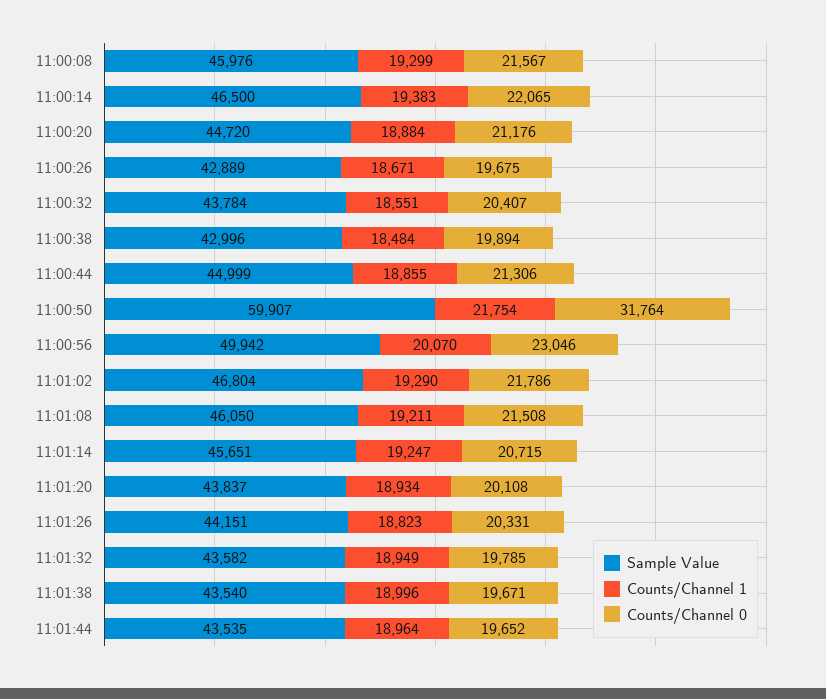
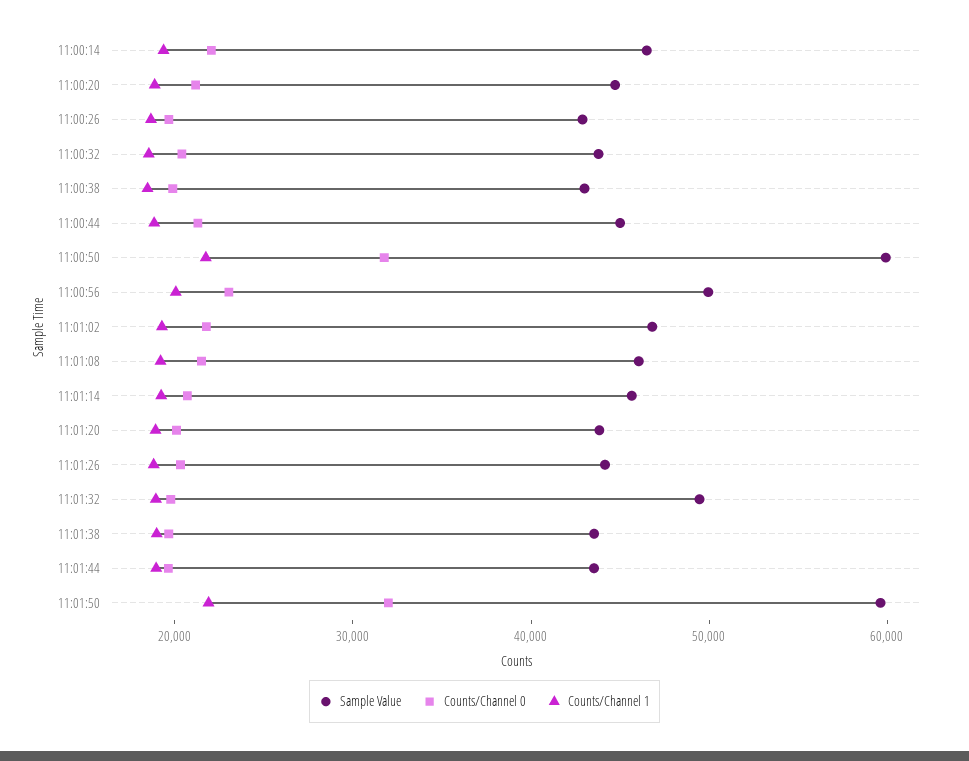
Sample Value, 11:00:08: 45976 -> none
Counts/Channel 1, 11:00:08: 19299 -> none
Counts/Channel 0, 11:00:08: 21567 -> none
Sample Value, 11:01:32: 43582 -> 50000
Sample Value, 11:01:50: none -> 60000
Counts/Channel 0, 11:01:50: none -> 32000
Counts/Channel 1, 11:01:50: none -> 22000

